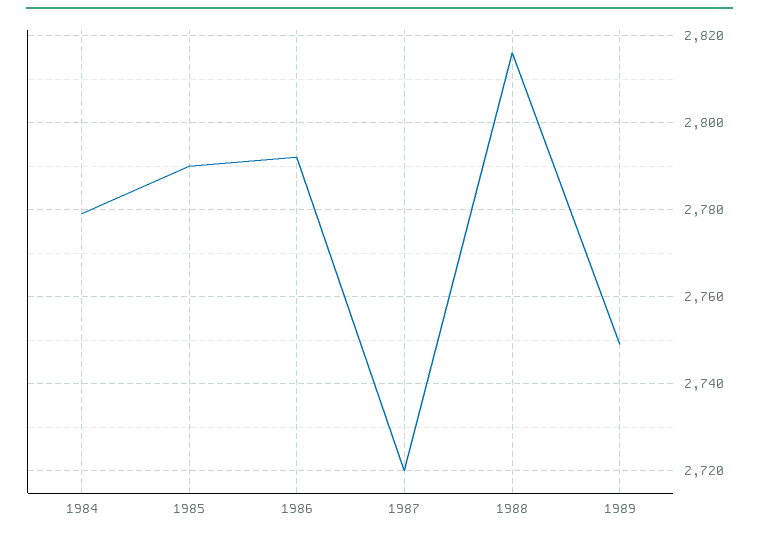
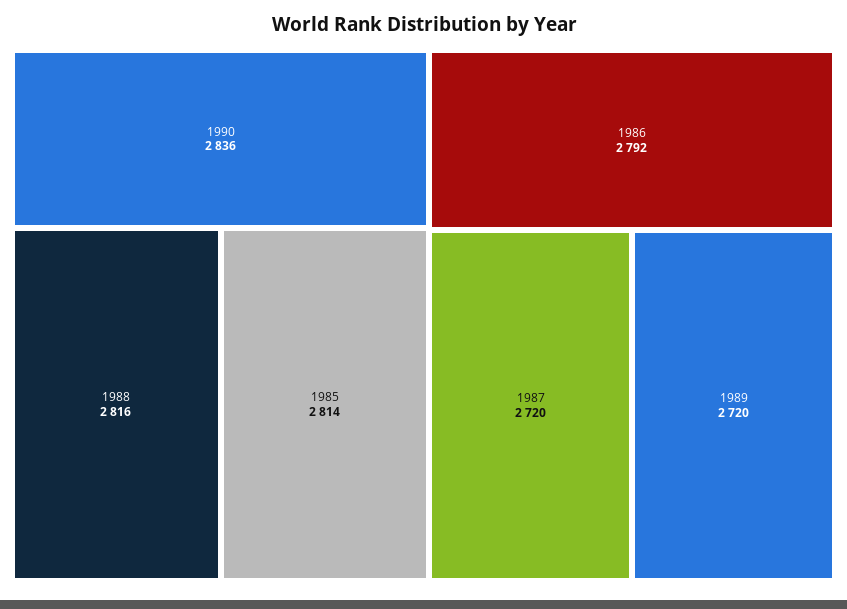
1984: 2780 -> none
1985: 2790 -> 2814
1989: 2750 -> 2720
1990: none -> 2836

